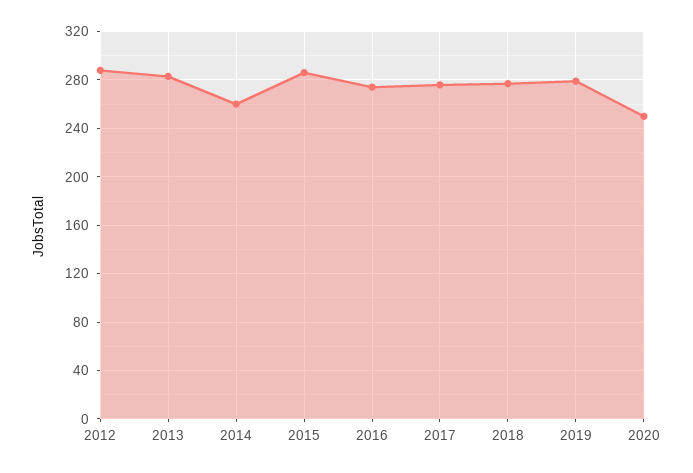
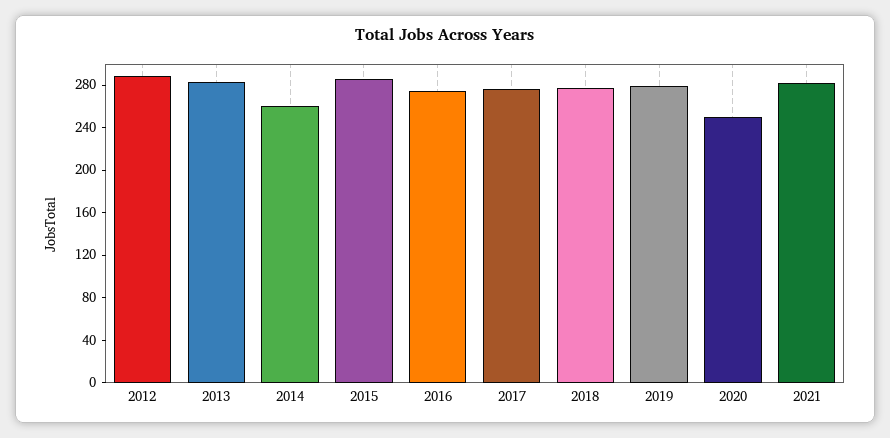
2021: none -> 280

